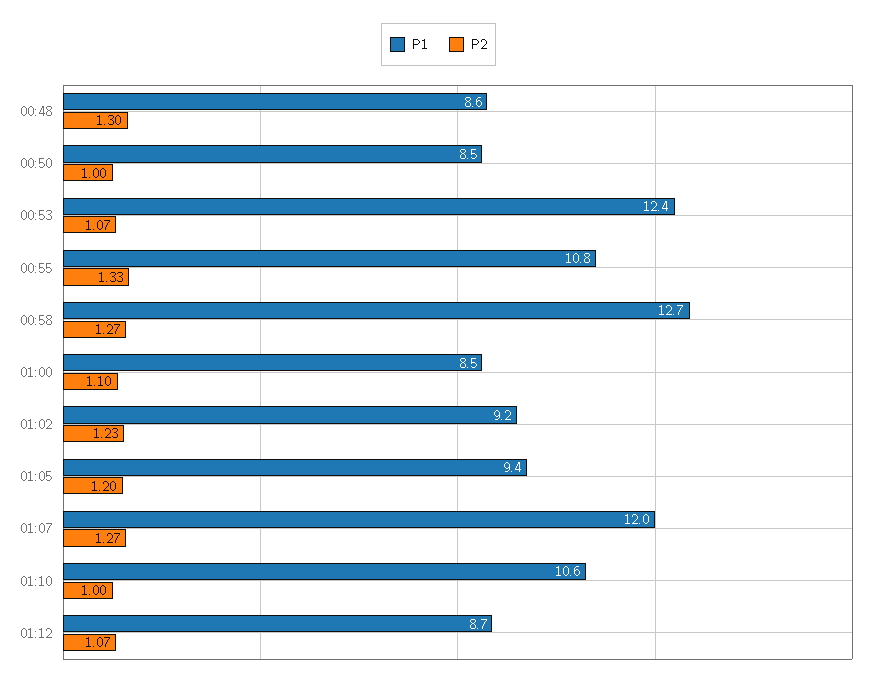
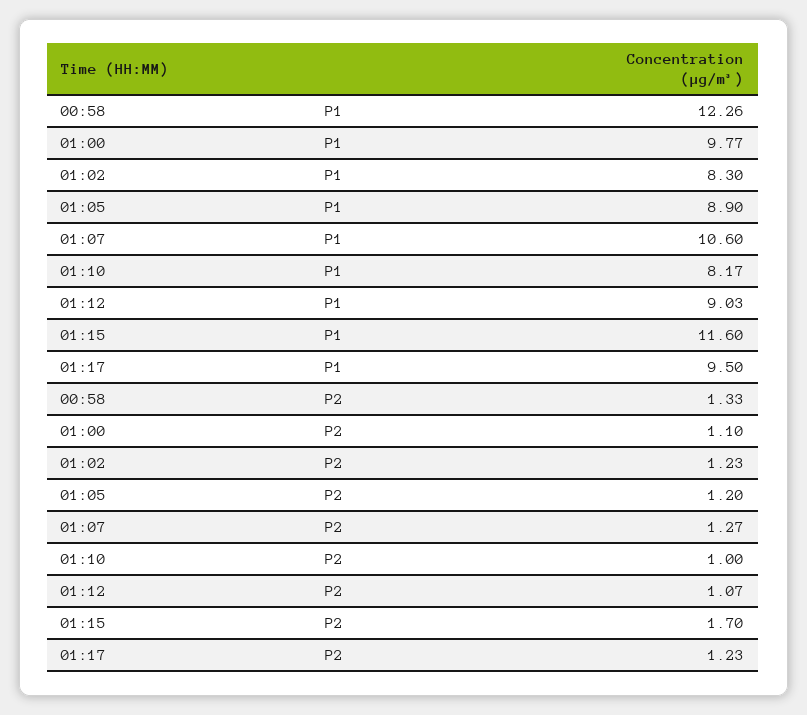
P1, 00:48: 8.6 -> none
P2, 00:48: 1.3 -> none
P1, 00:50: 8.5 -> none
P2, 00:50: 1 -> none
P1, 00:53: 12.4 -> none
P2, 00:53: 1.07 -> none
P1, 00:55: 10.8 -> none
P2, 00:55: 1.33 -> none
P1, 00:58: 12.7 -> 12.26
P2, 00:58: 1.27 -> 1.33
P1, 01:00: 8.5 -> 9.77
P1, 01:02: 9.2 -> 8.3
P1, 01:05: 9.4 -> 8.9
P1, 01:07: 12 -> 10.6
P1, 01:10: 10.6 -> 8.17
P1, 01:12: 8.7 -> 9.03
P1, 01:15: none -> 11.6
P1, 01:17: none -> 9.5
P2, 01:15: none -> 1.7
P2, 01:17: none -> 1.23

